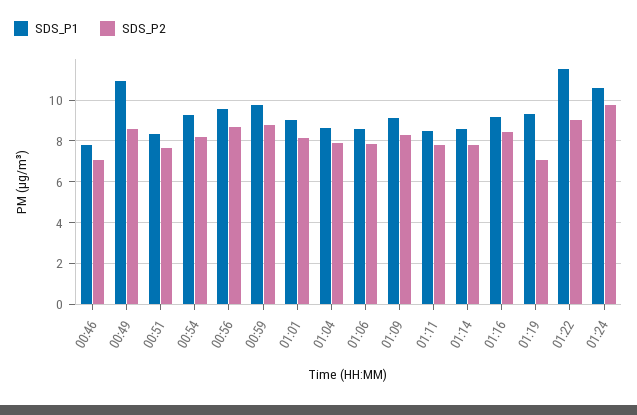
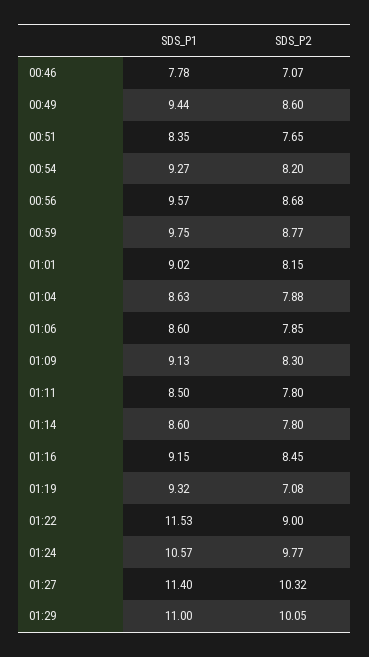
SDS_P1, 00:49: 11 -> 9.44
SDS_P1, 01:27: none -> 11.4
SDS_P2, 01:27: none -> 10.32
SDS_P1, 01:29: none -> 11
SDS_P2, 01:29: none -> 10.05

